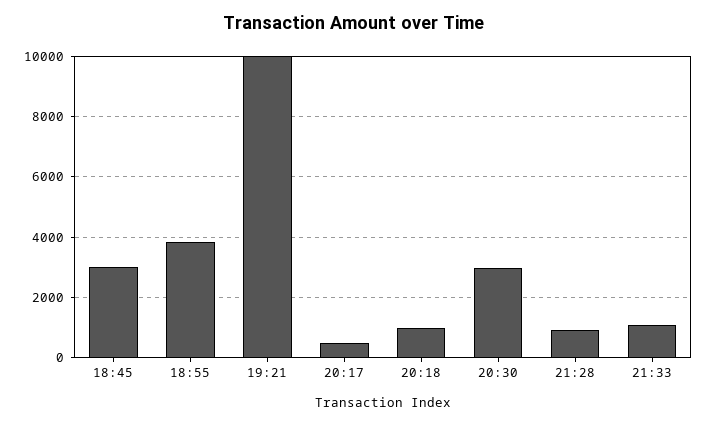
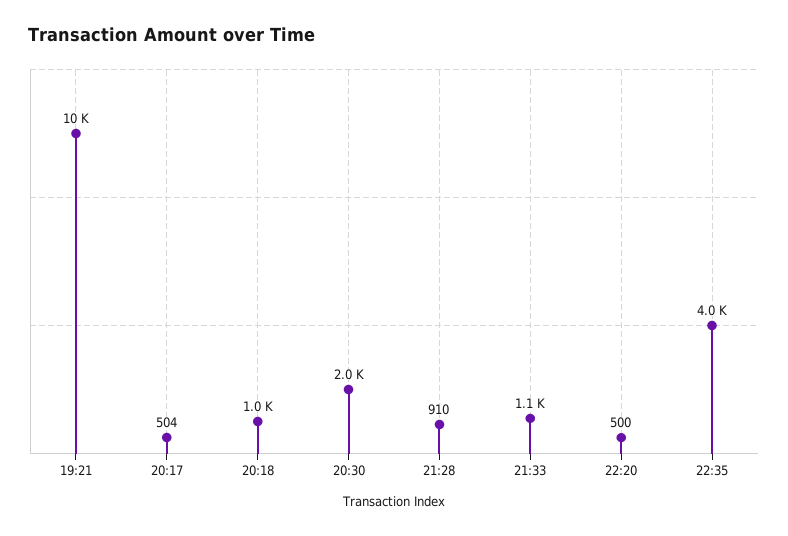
18:45: 3000 -> none
18:55: 3800 -> none
20:30: 3000 -> 2000
22:20: none -> 500
22:35: none -> 4000

